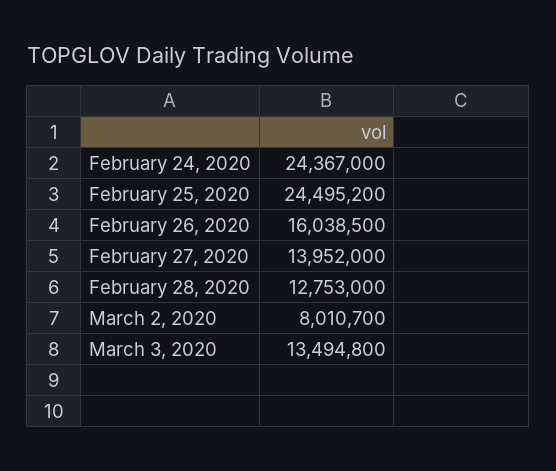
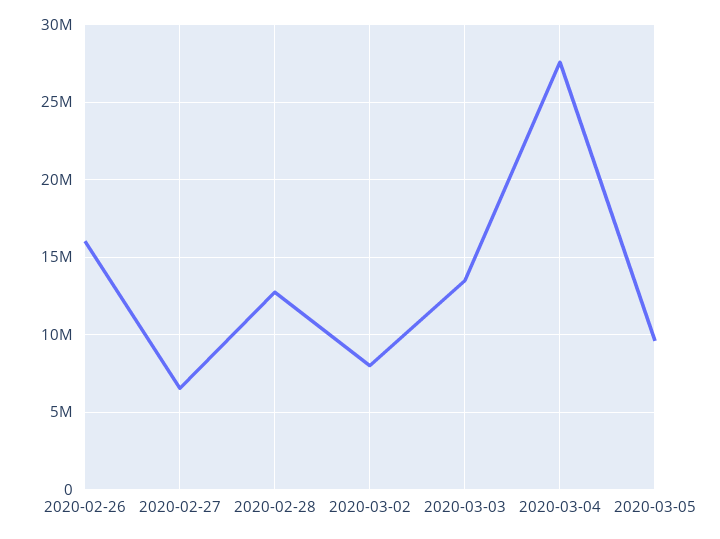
February 24, 2020: 24367000 -> none
February 25, 2020: 24495200 -> none
February 27, 2020: 13952000 -> 6500000
2020-03-04: none -> 27500000
2020-03-05: none -> 9500000

